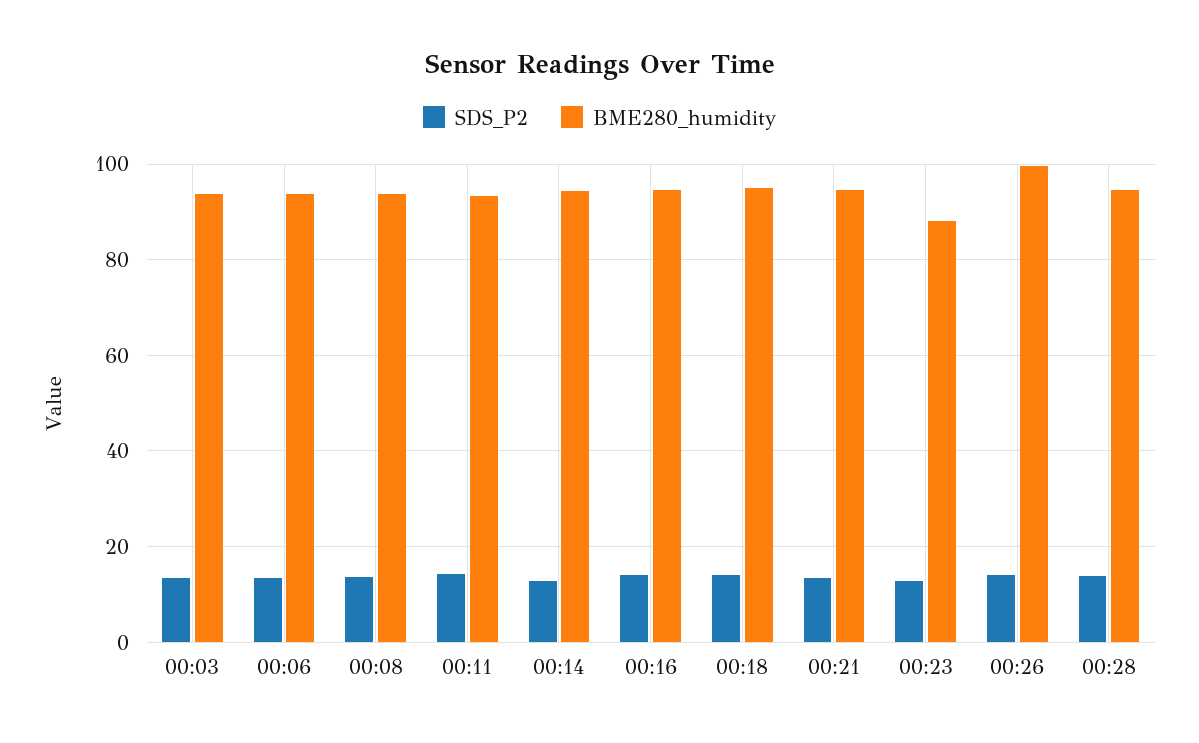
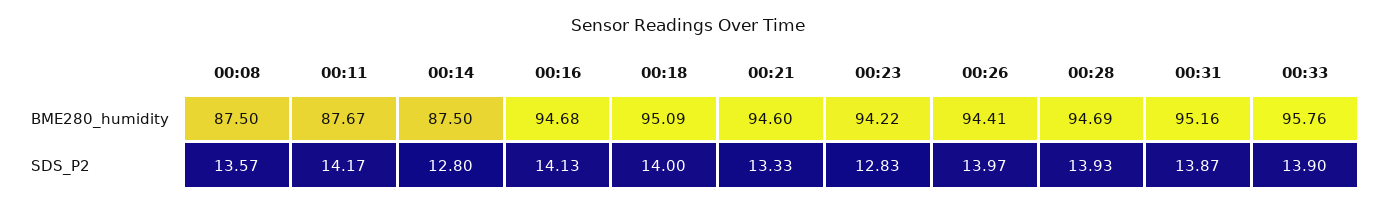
SDS_P2, 00:03: 14 -> none
BME280_humidity, 00:03: 94 -> none
SDS_P2, 00:06: 14 -> none
BME280_humidity, 00:06: 94 -> none
BME280_humidity, 00:08: 94 -> 87.5
BME280_humidity, 00:11: 94 -> 87.67
BME280_humidity, 00:14: 94 -> 87.5
BME280_humidity, 00:23: 88 -> 94.22
BME280_humidity, 00:26: 100 -> 94.41
BME280_humidity, 00:31: none -> 95.16
BME280_humidity, 00:33: none -> 95.76
SDS_P2, 00:31: none -> 13.87
SDS_P2, 00:33: none -> 13.9

